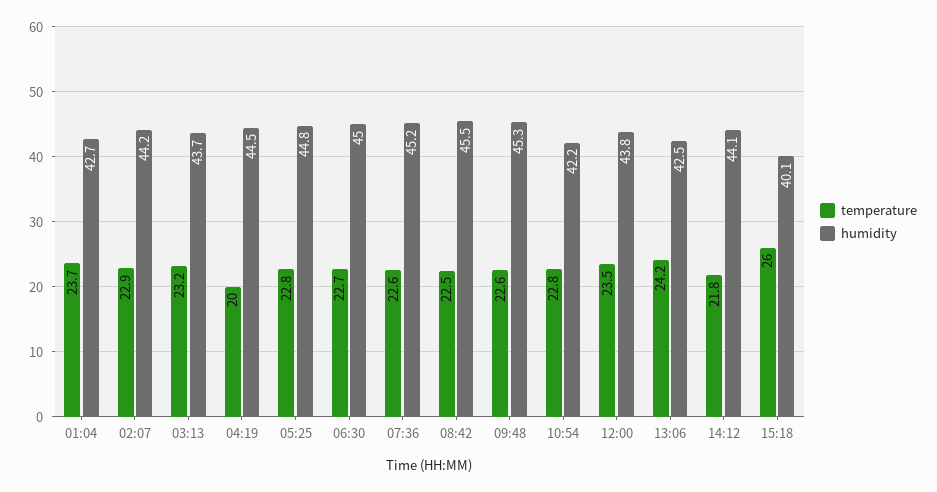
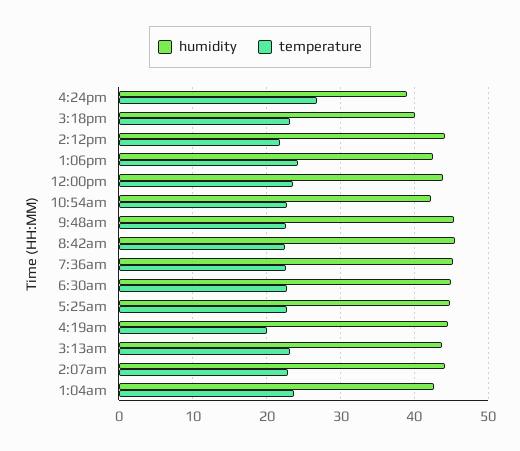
temperature, 15:18: 26 -> 23
humidity, 4:24pm: none -> 39
temperature, 4:24pm: none -> 27

